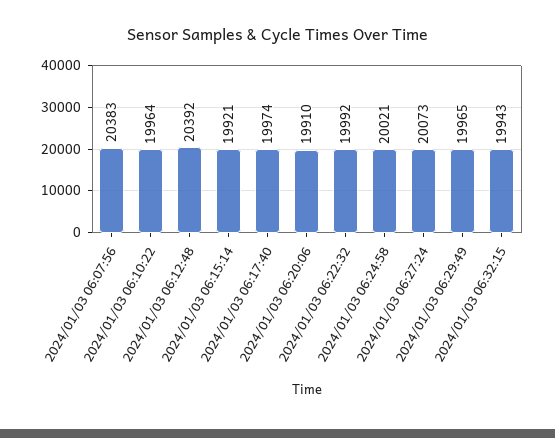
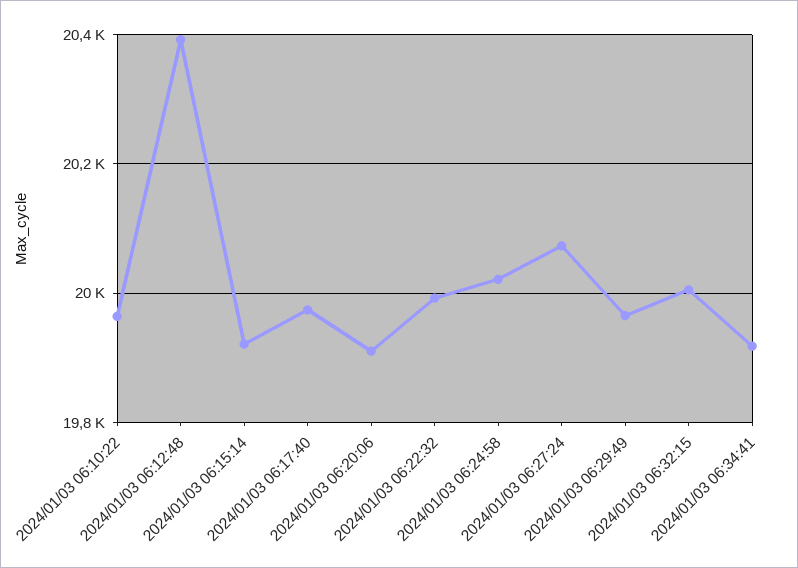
2024/01/03 06:07:56: 20383 -> none
2024/01/03 06:32:15: 19943 -> 20000
2024/01/03 06:34:41: none -> 19920

